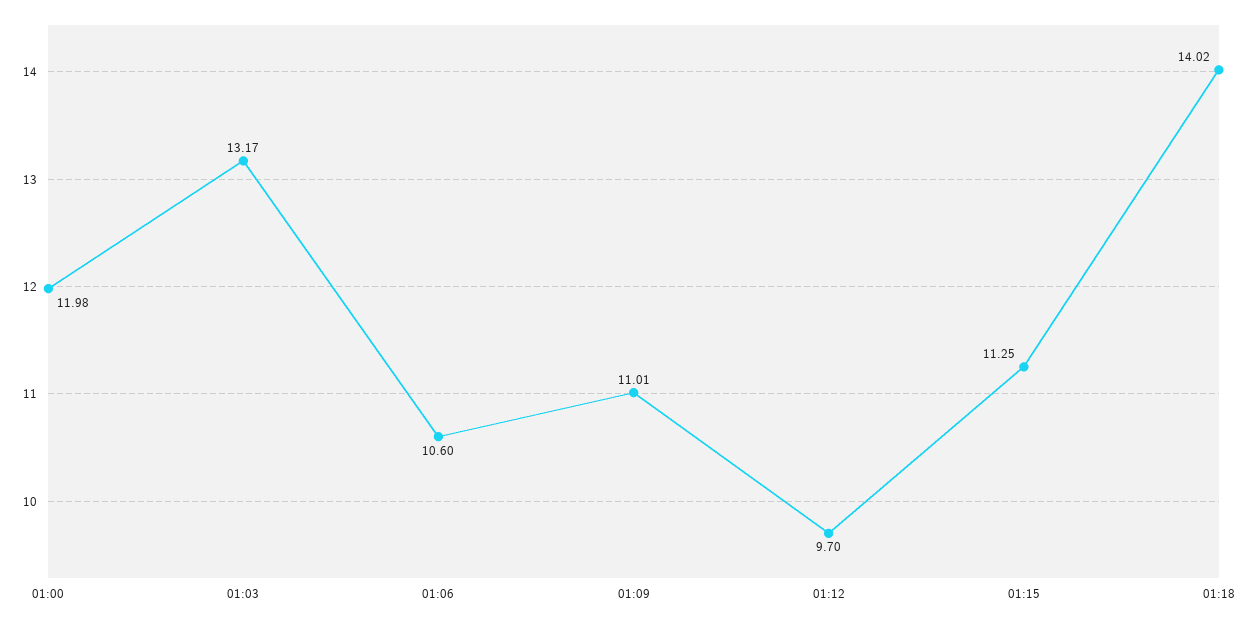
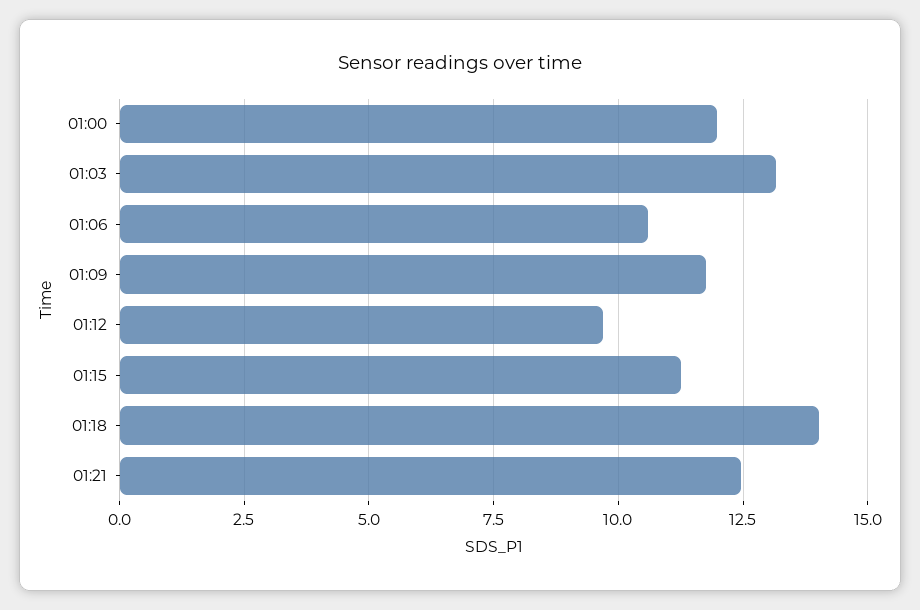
01:09: 11.01 -> 11.75
01:21: none -> 12.5

